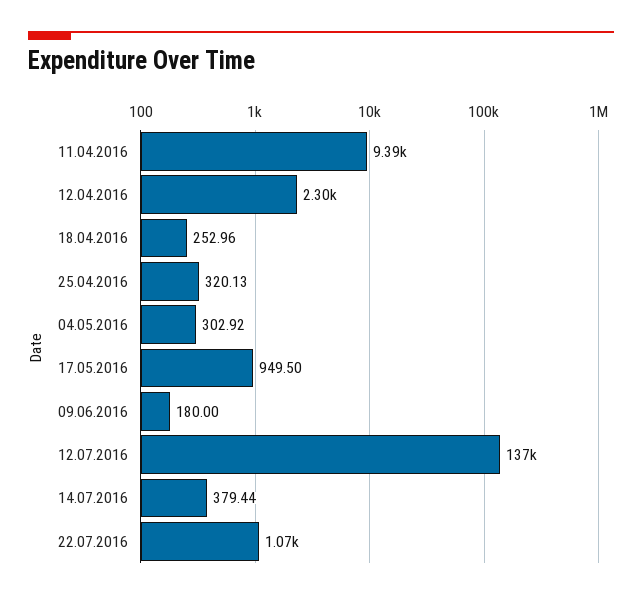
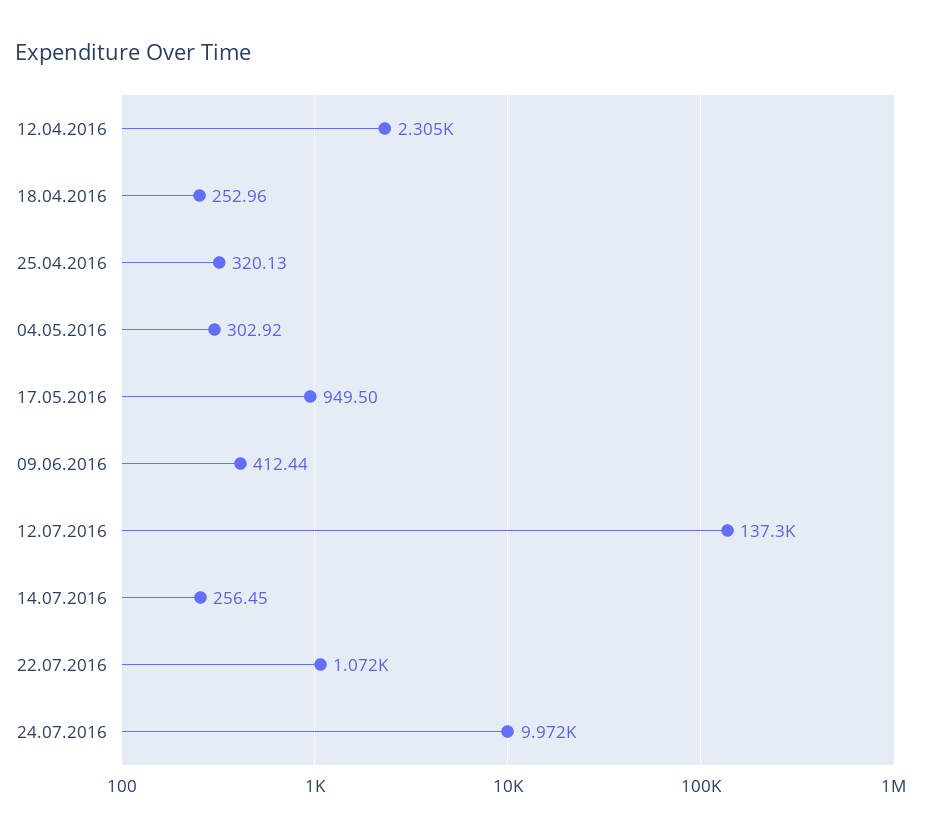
11.04.2016: 9390 -> none
09.06.2016: 180 -> 412.44
14.07.2016: 379.44 -> 256.45
24.07.2016: none -> 9972

